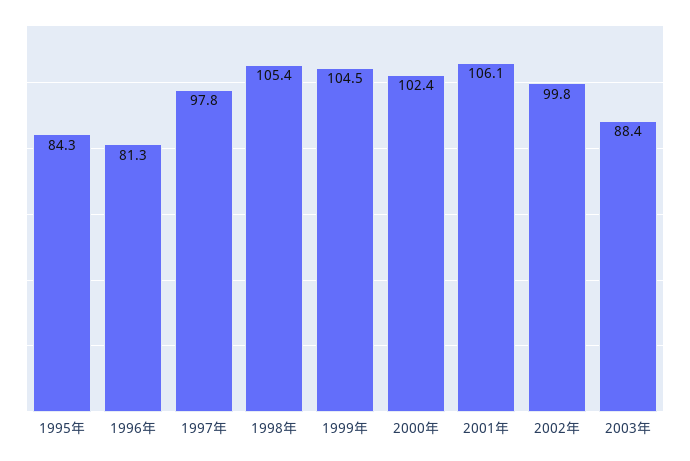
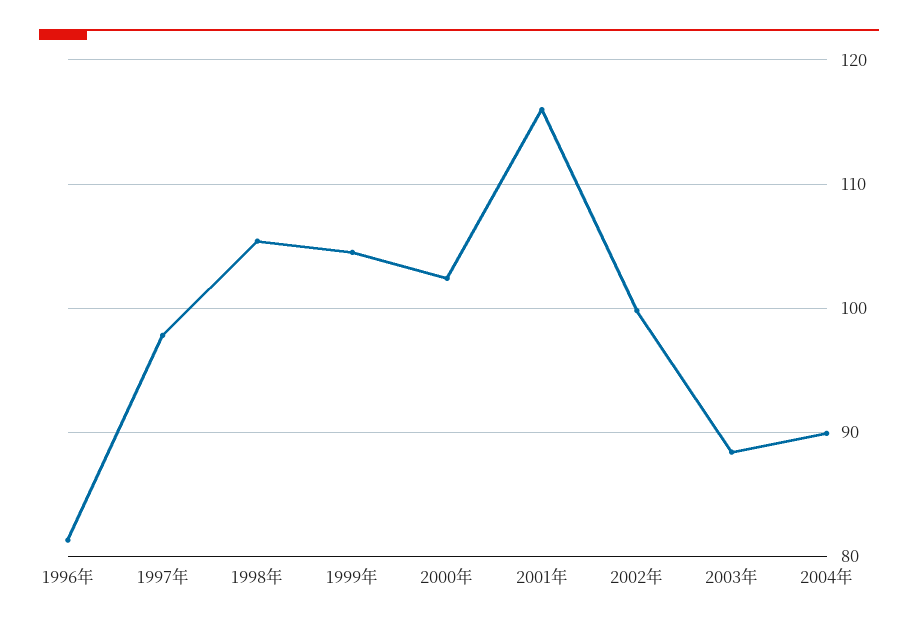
1995年: 84.3 -> none
2001年: 106.1 -> 116
2004年: none -> 90

